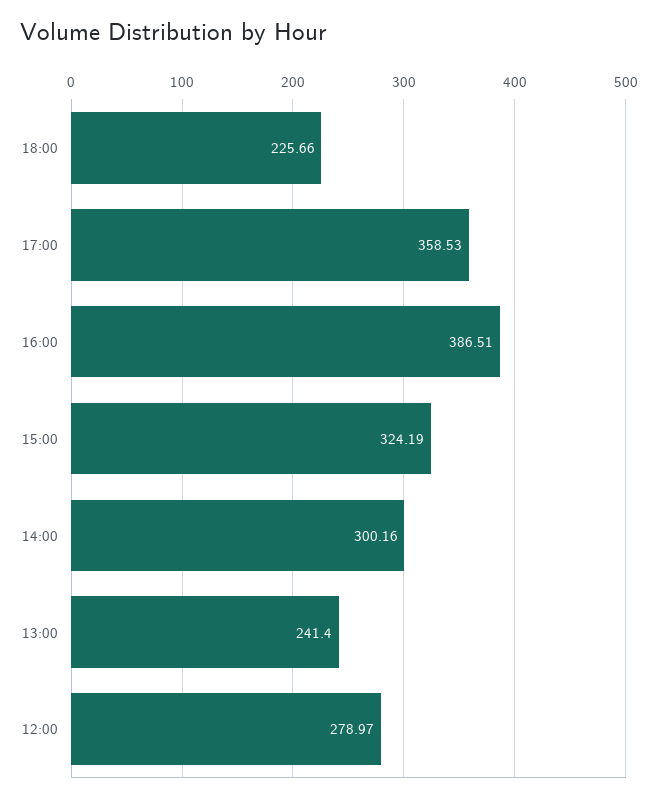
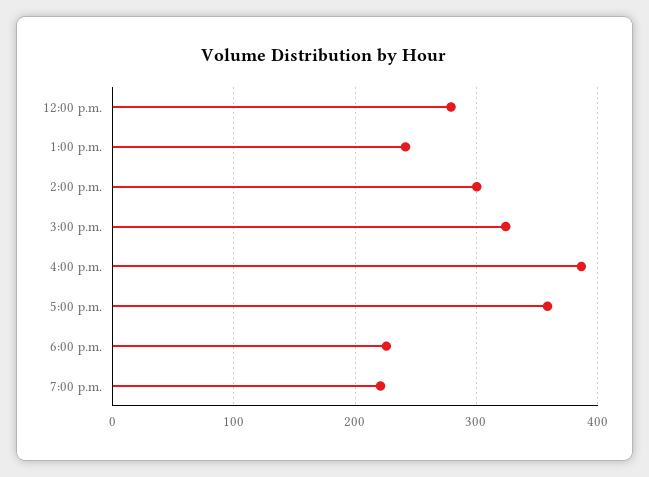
7:00 p.m.: none -> 220

